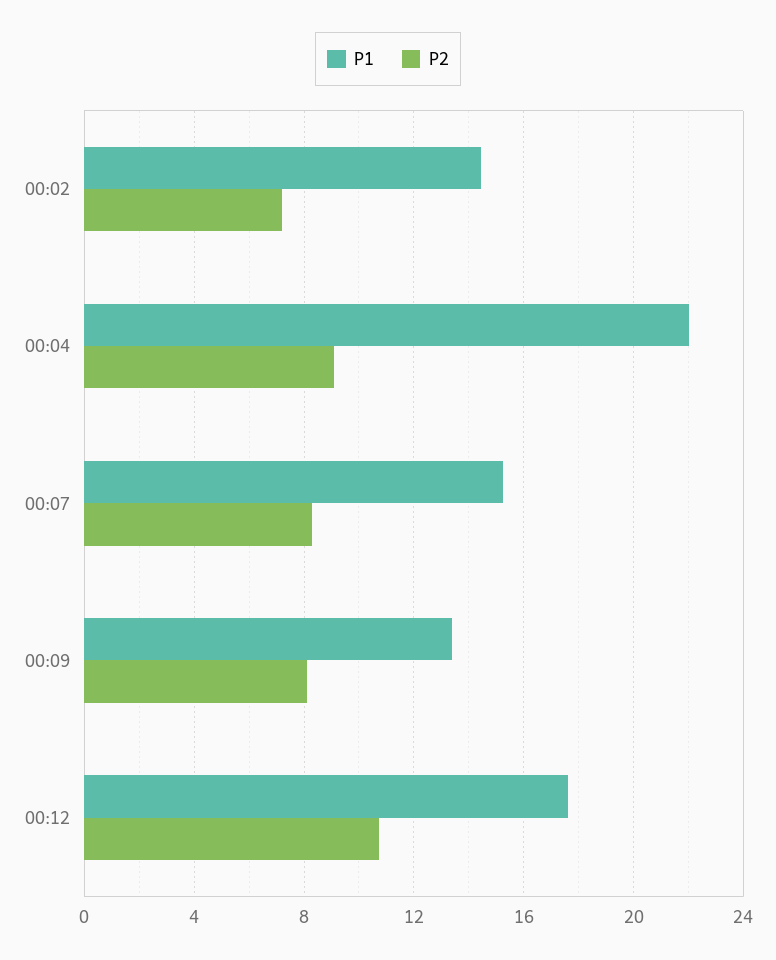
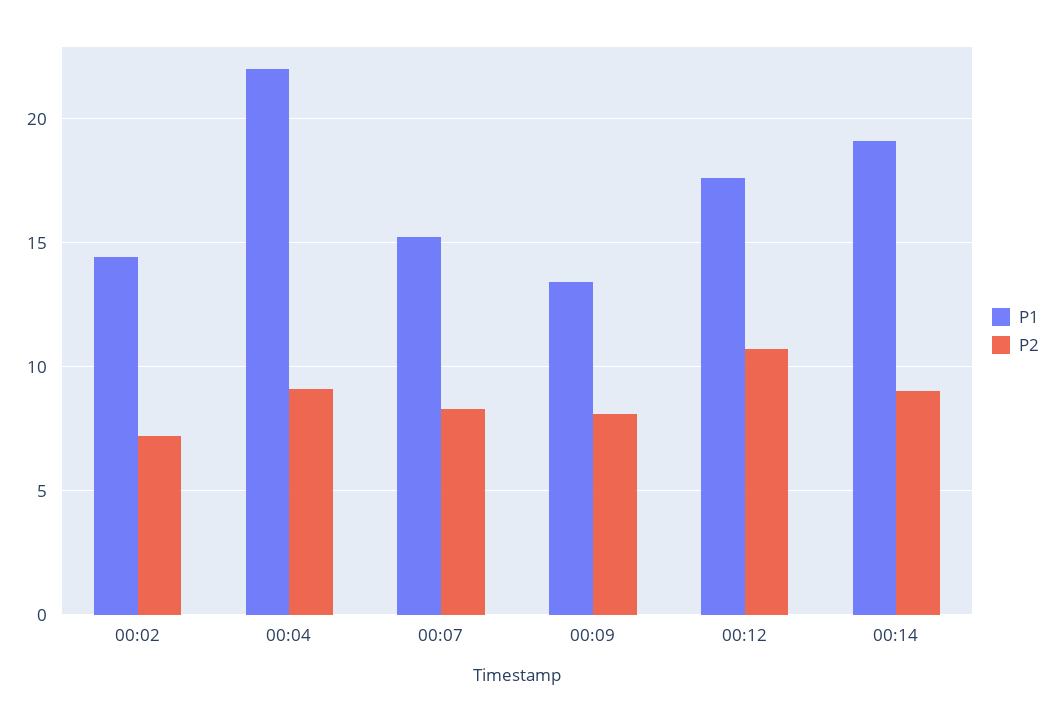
P1, 00:14: none -> 19
P2, 00:14: none -> 9

